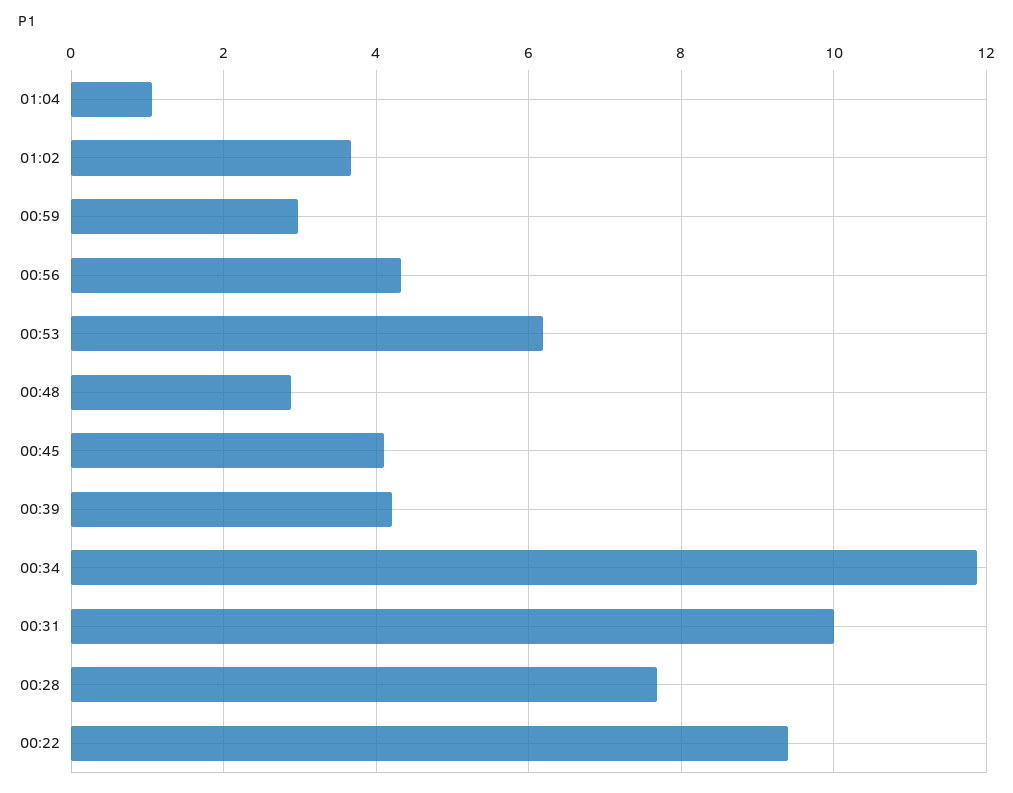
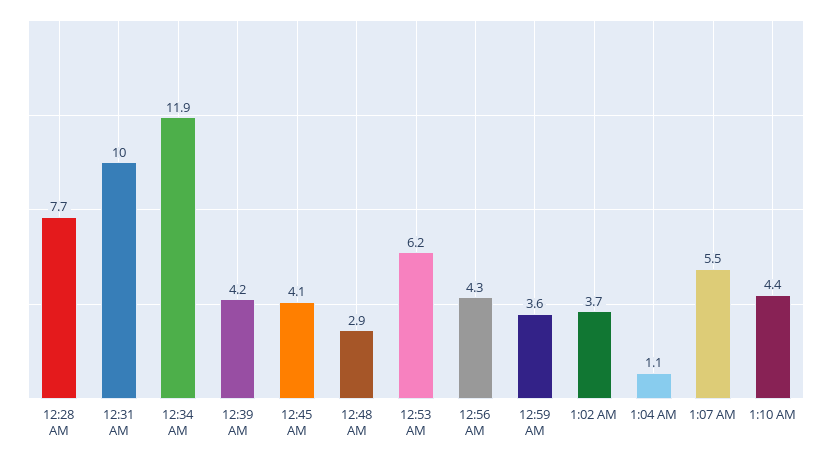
00:59: 3 -> 3.6
00:22: 9.4 -> none
1:07 AM: none -> 5.5
1:10 AM: none -> 4.4

